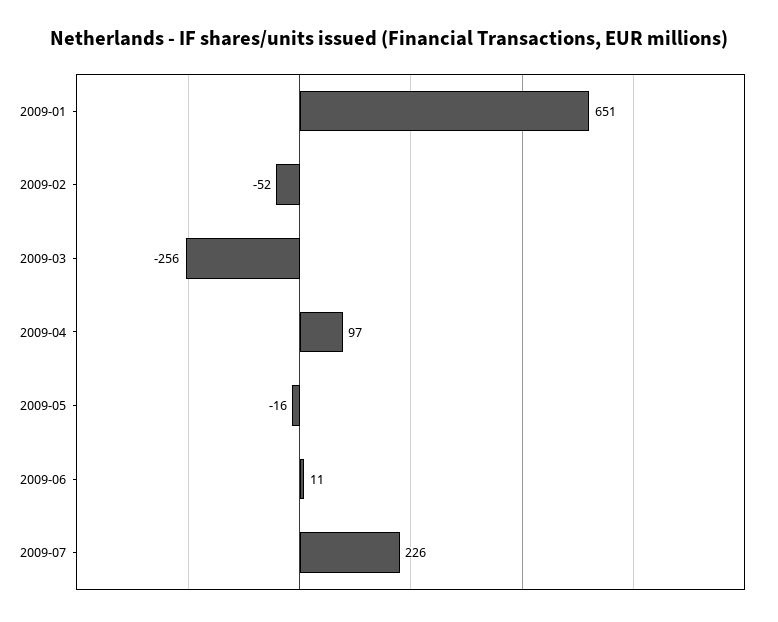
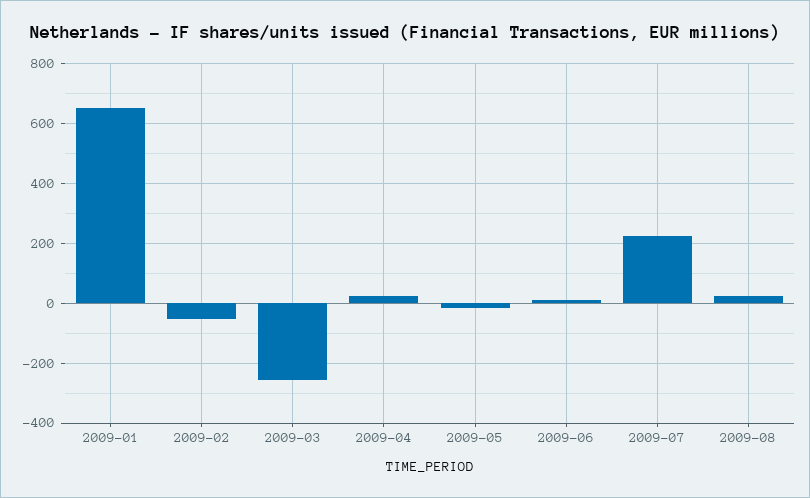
2009-04: 97 -> 25
2009-08: none -> 25

